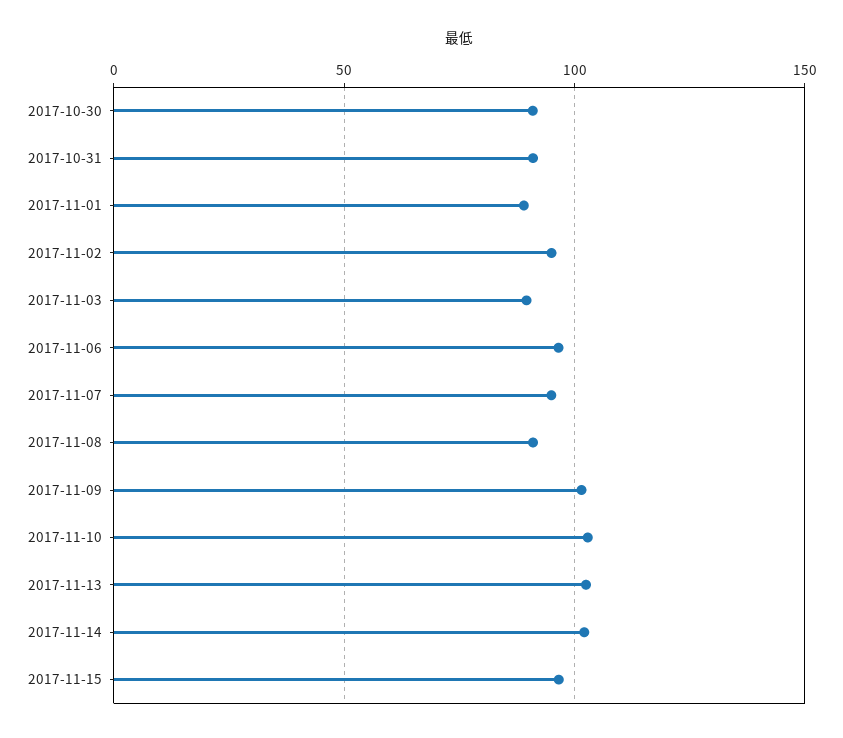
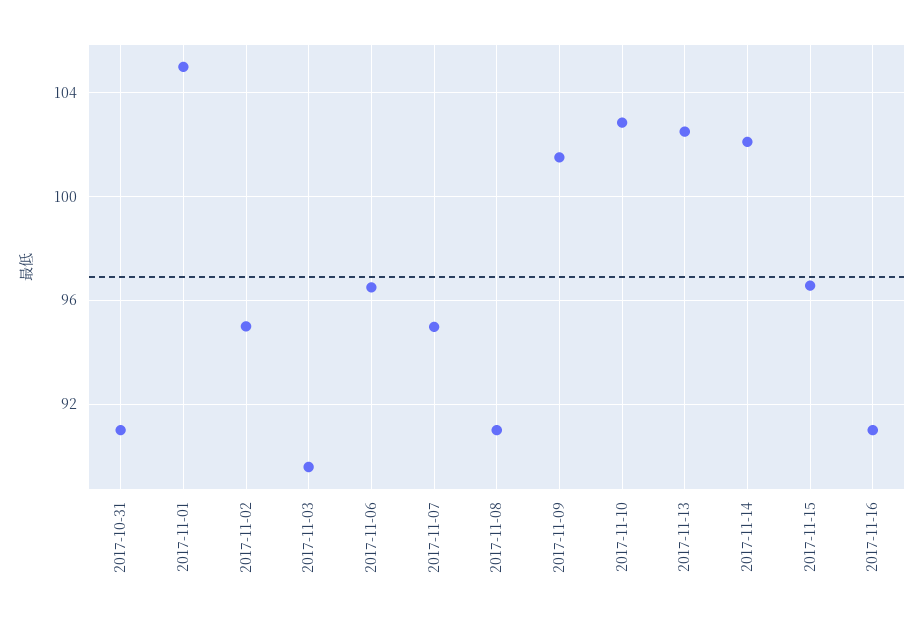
2017-10-30: 90 -> none
2017-11-01: 90 -> 105
2017-11-16: none -> 91

